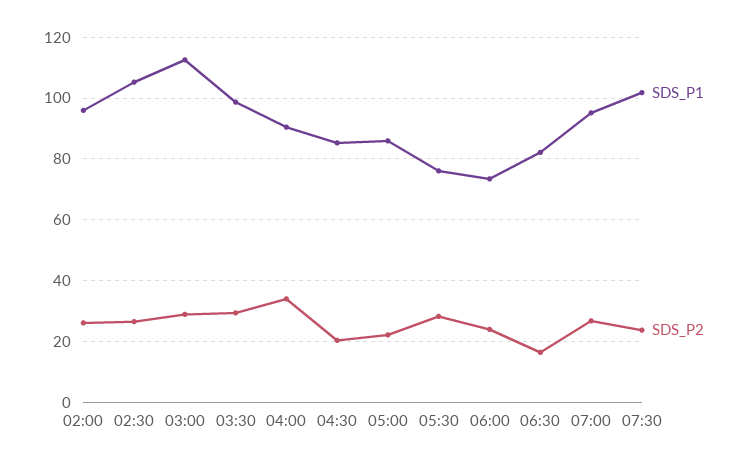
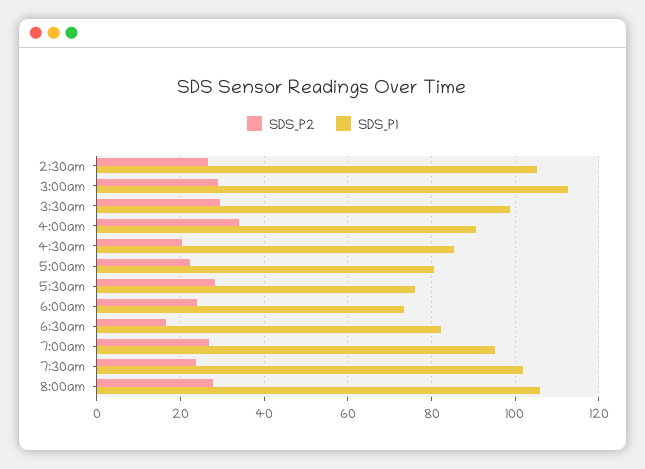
SDS_P1, 02:00: 96 -> none
SDS_P2, 02:00: 26 -> none
SDS_P1, 05:00: 86 -> 80
SDS_P2, 8:00am: none -> 28
SDS_P1, 8:00am: none -> 106

